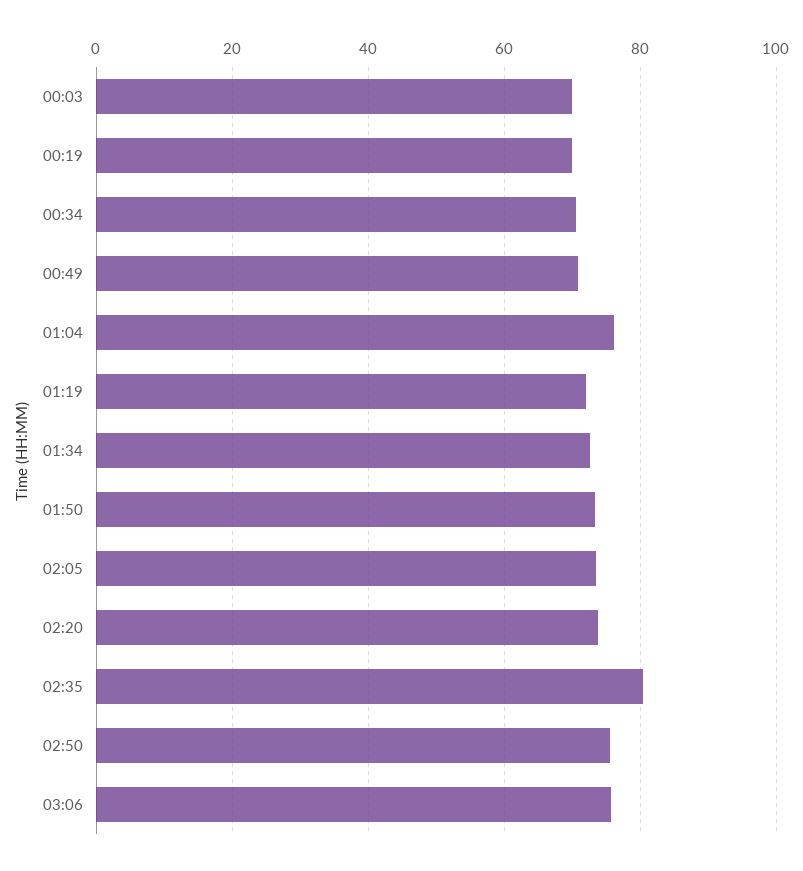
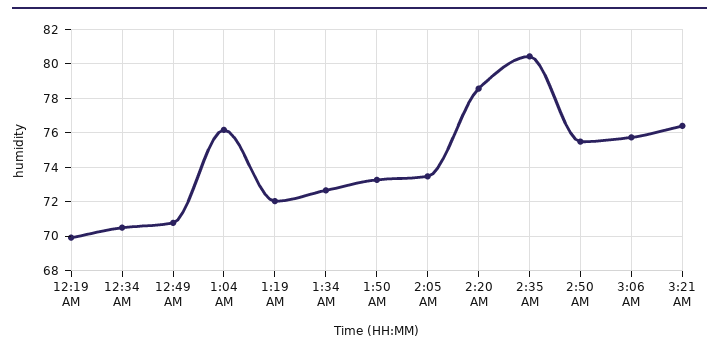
00:03: 70 -> none
02:20: 74 -> 78.5
3:21 AM: none -> 76.5

